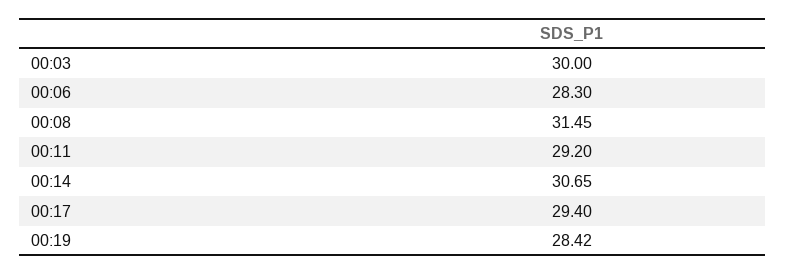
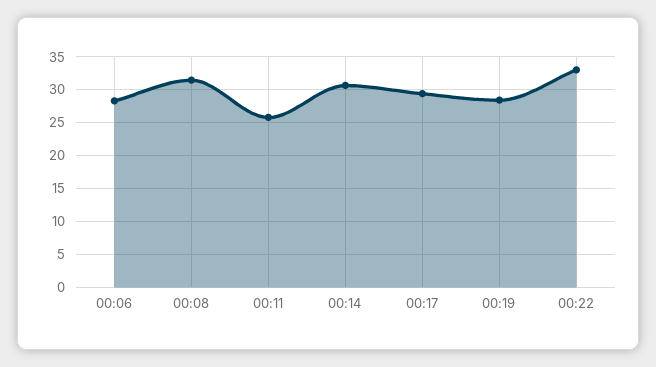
00:03: 30 -> none
00:11: 29.2 -> 26
00:22: none -> 33

